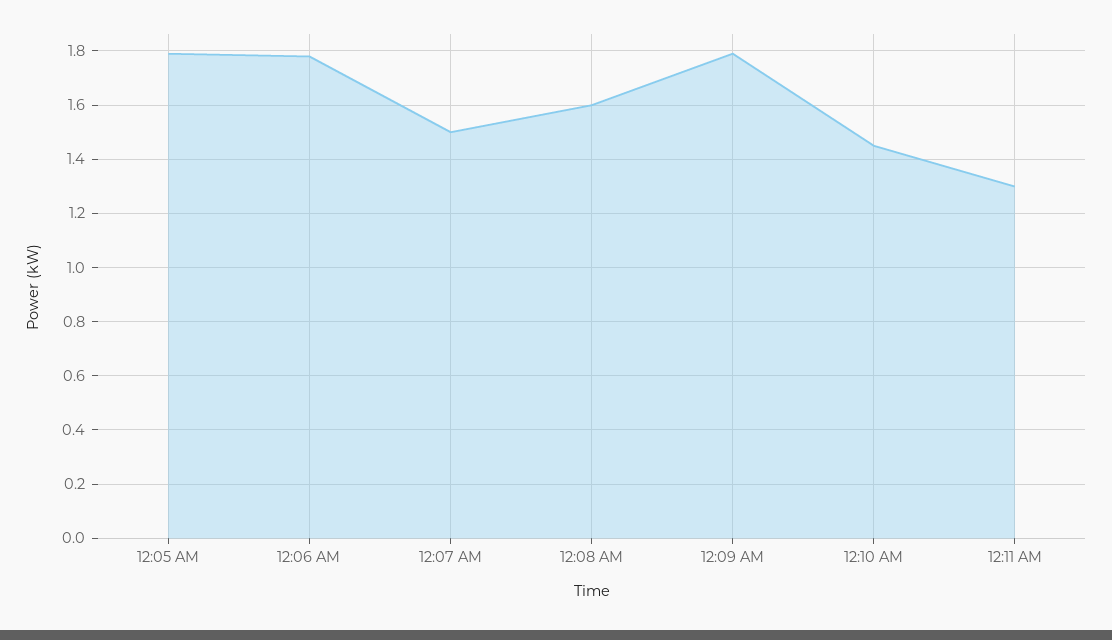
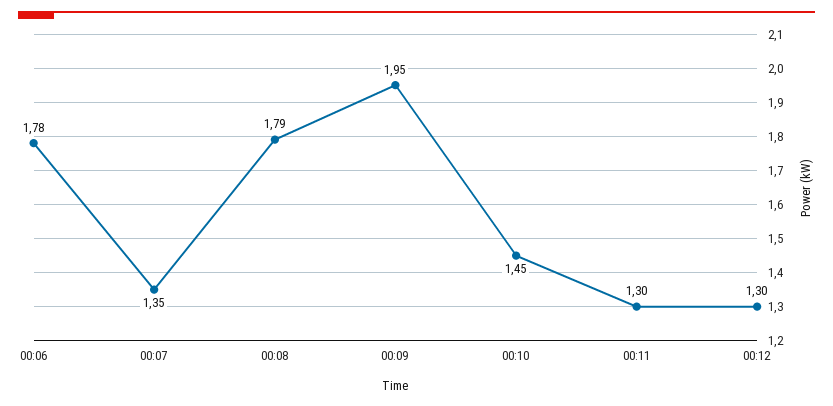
12:05 AM: 1.8 -> none
12:07 AM: 1.5 -> 1.35
12:08 AM: 1.6 -> 1.79
12:09 AM: 1.8 -> 1.95
00:12: none -> 1.3

